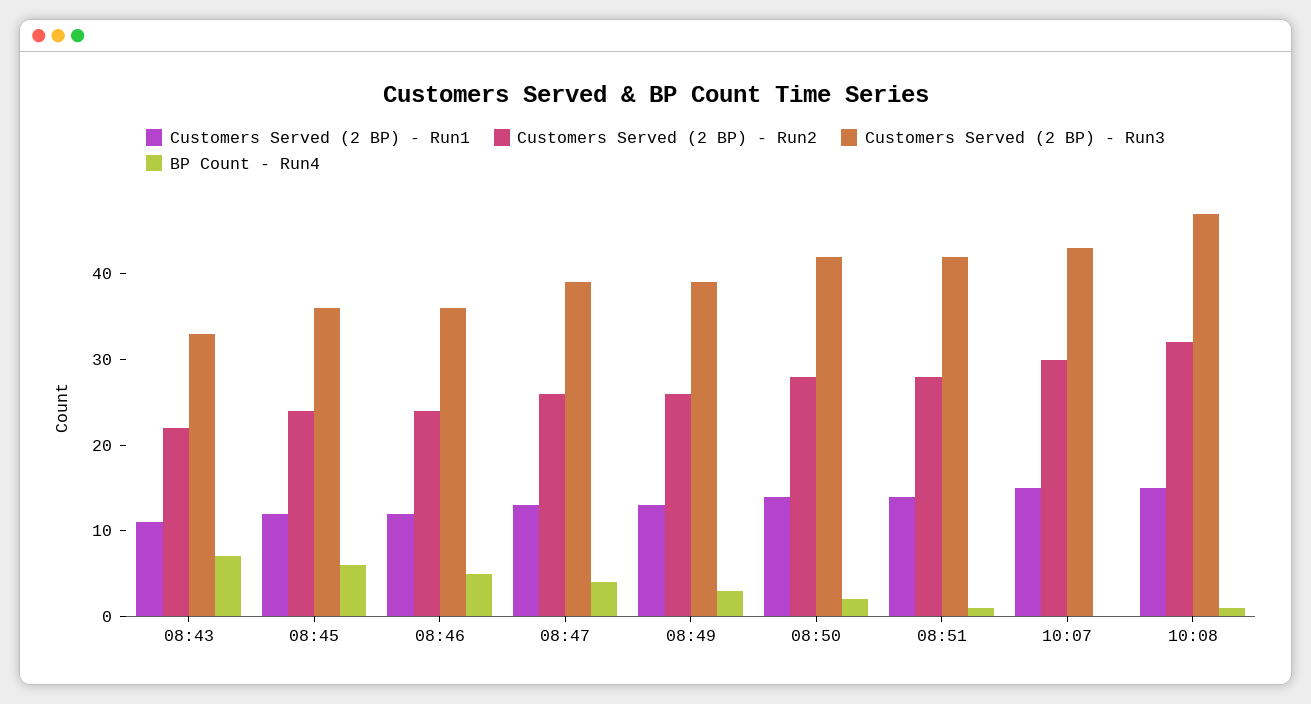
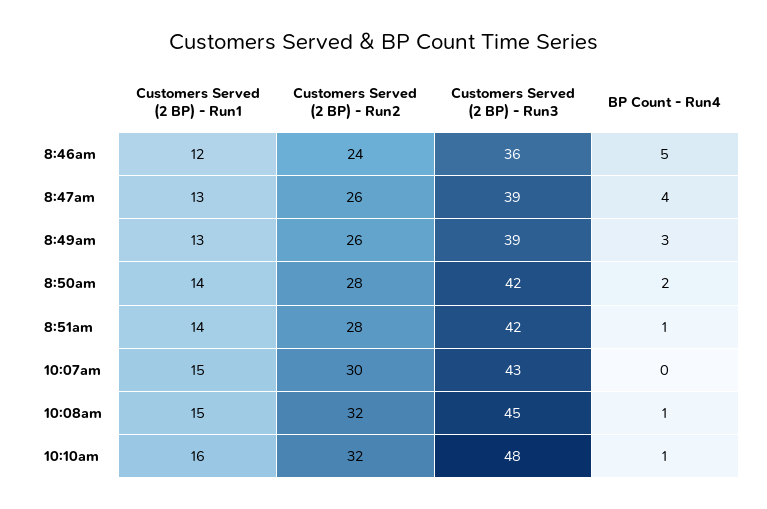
Customers Served (2 BP) - Run1, 08:43: 11 -> none
Customers Served (2 BP) - Run2, 08:43: 22 -> none
Customers Served (2 BP) - Run3, 08:43: 33 -> none
BP Count - Run4, 08:43: 7 -> none
Customers Served (2 BP) - Run1, 08:45: 12 -> none
Customers Served (2 BP) - Run2, 08:45: 24 -> none
Customers Served (2 BP) - Run3, 08:45: 36 -> none
BP Count - Run4, 08:45: 6 -> none
Customers Served (2 BP) - Run3, 10:08: 47 -> 45
Customers Served (2 BP) - Run1, 10:10am: none -> 16
Customers Served (2 BP) - Run2, 10:10am: none -> 32
Customers Served (2 BP) - Run3, 10:10am: none -> 48
BP Count - Run4, 10:10am: none -> 1

